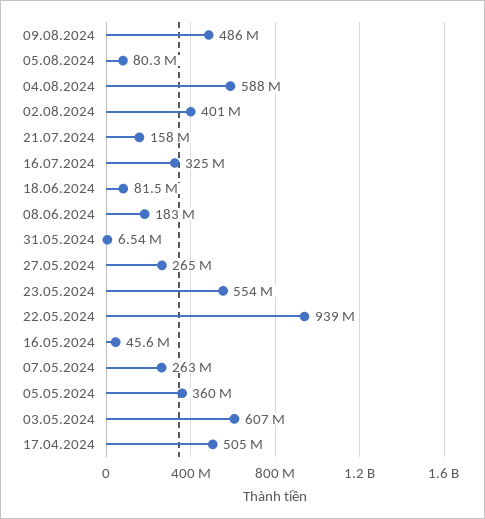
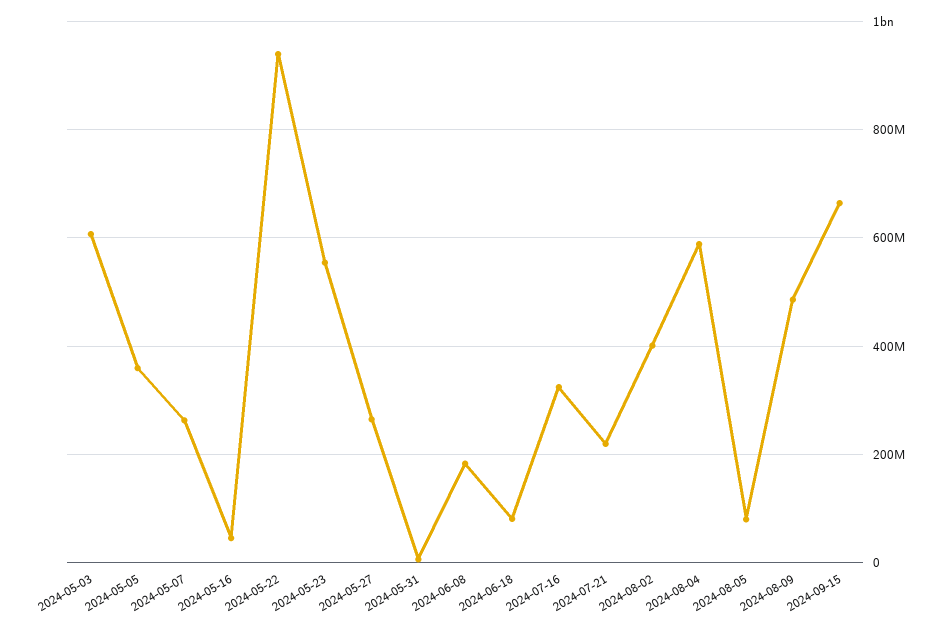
21.07.2024: 158000000 -> 220000000
17.04.2024: 505000000 -> none
2024-09-15: none -> 660000000

